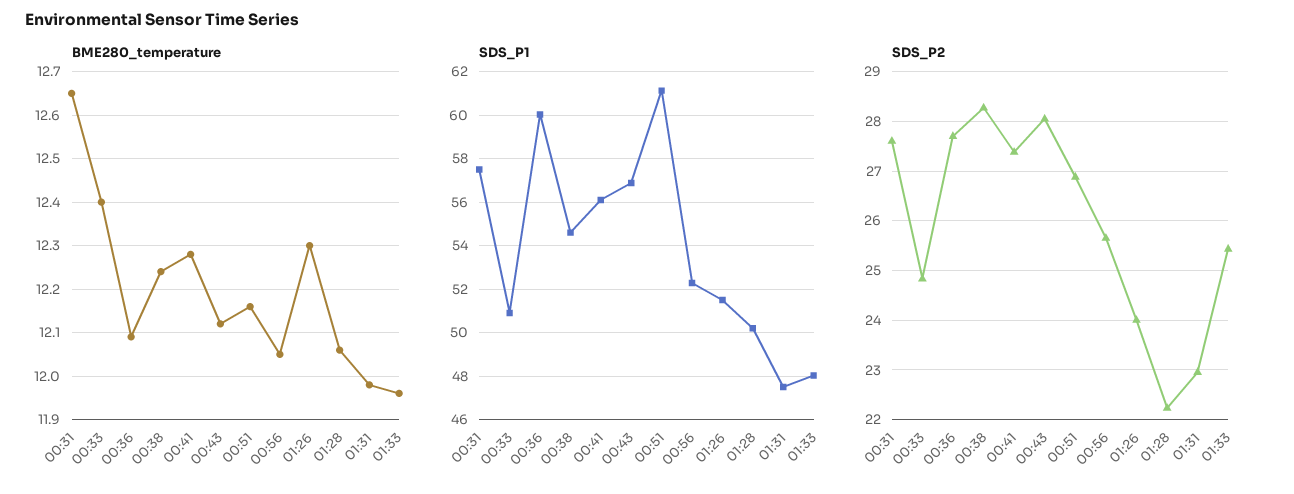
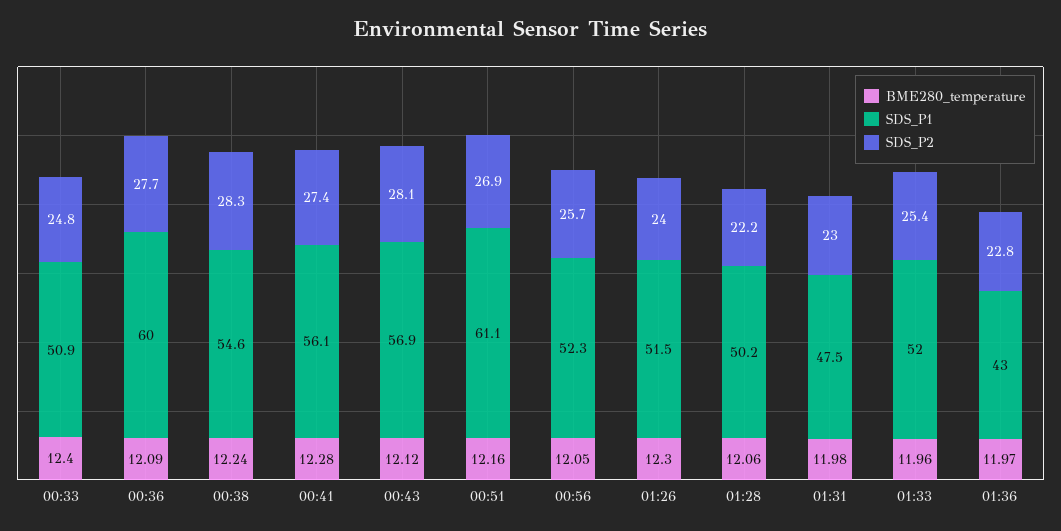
BME280_temperature, 00:31: 12.65 -> none
SDS_P1, 00:31: 57.5 -> none
SDS_P1, 01:33: 48 -> 52
SDS_P2, 00:31: 27.6 -> none
BME280_temperature, 01:36: none -> 11.97
SDS_P1, 01:36: none -> 43
SDS_P2, 01:36: none -> 22.8

